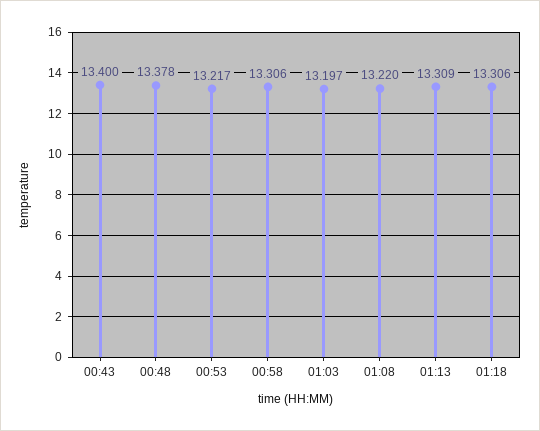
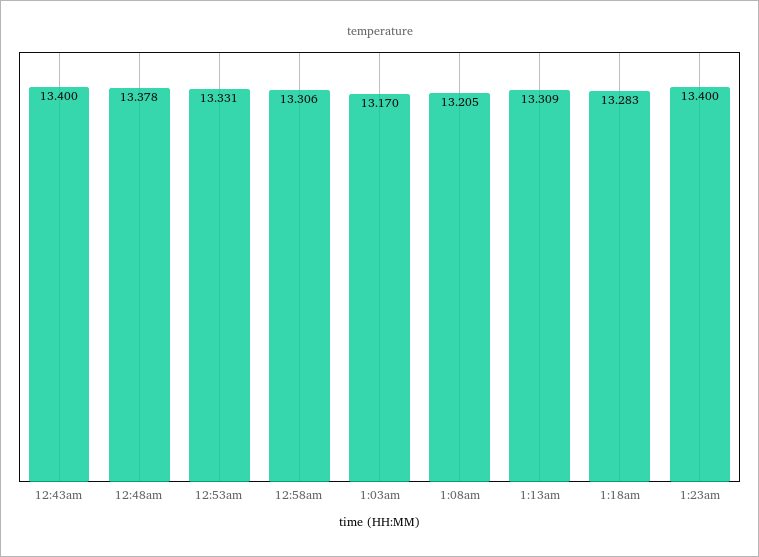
00:53: 13.217 -> 13.331
01:03: 13.197 -> 13.17
01:08: 13.22 -> 13.205
01:18: 13.306 -> 13.283
1:23am: none -> 13.4

